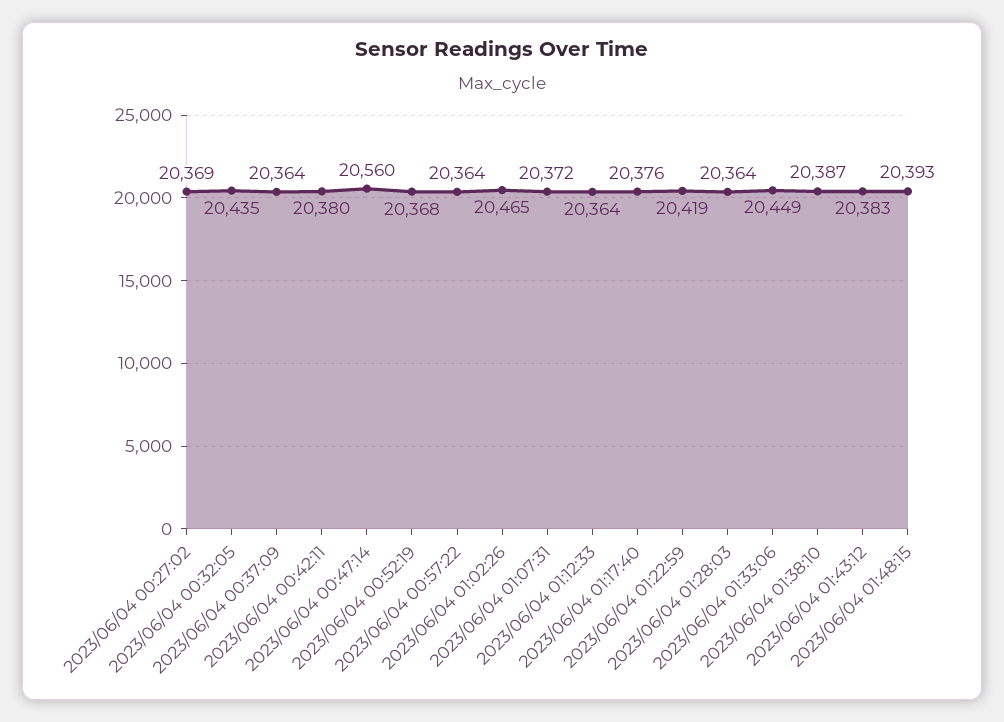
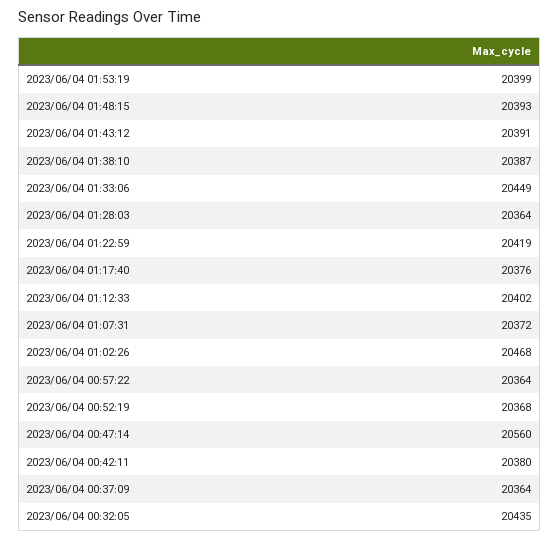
2023/06/04 00:27:02: 20369 -> none
2023/06/04 01:02:26: 20465 -> 20468
2023/06/04 01:12:33: 20364 -> 20402
2023/06/04 01:43:12: 20383 -> 20391
2023/06/04 01:53:19: none -> 20399

